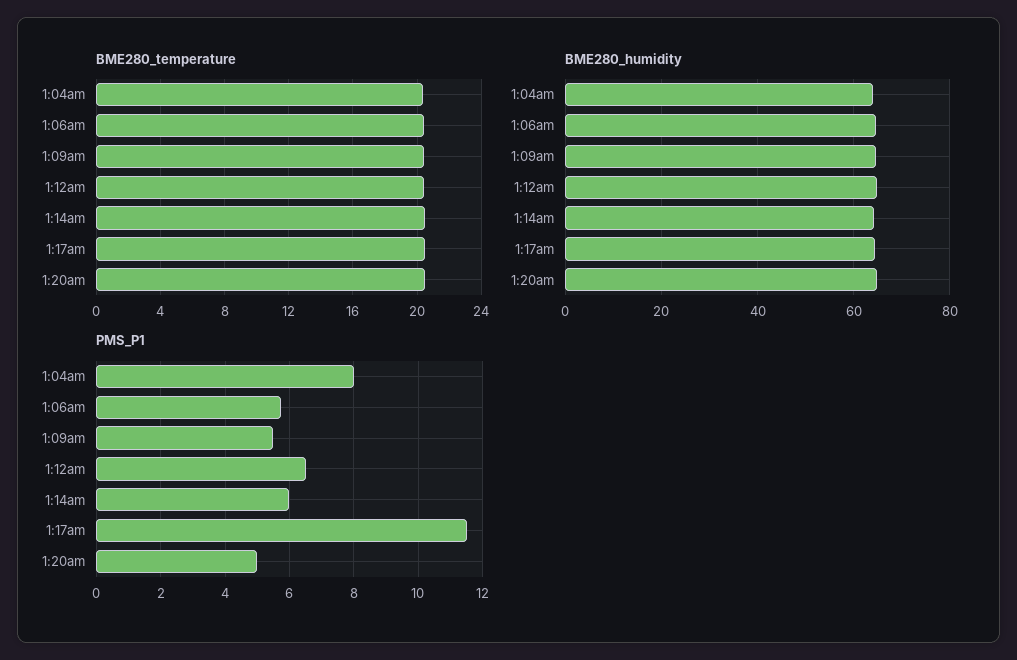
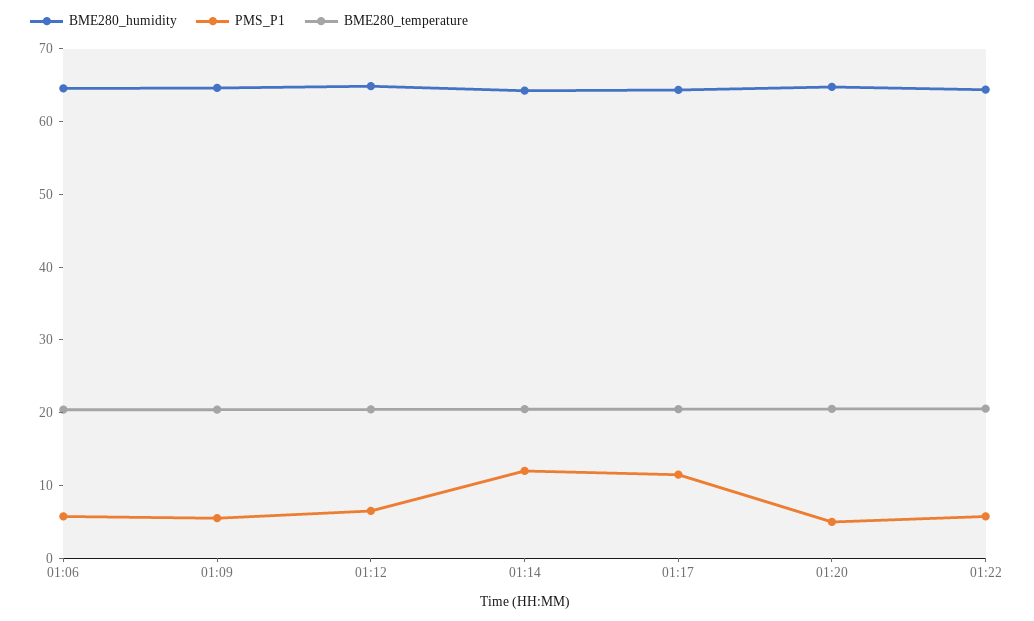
BME280_temperature, 1:04am: 20.5 -> none
BME280_humidity, 1:04am: 64 -> none
PMS_P1, 1:04am: 8 -> none
PMS_P1, 1:14am: 6 -> 12
BME280_humidity, 01:22: none -> 64
PMS_P1, 01:22: none -> 6
BME280_temperature, 01:22: none -> 20

